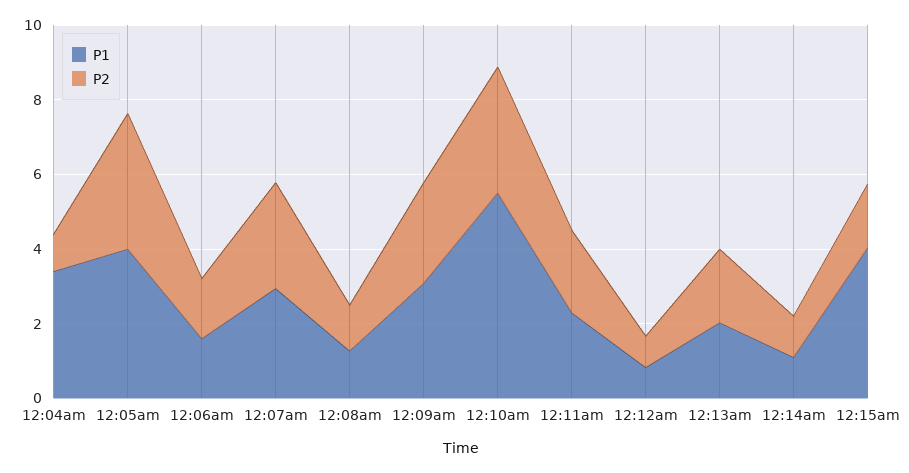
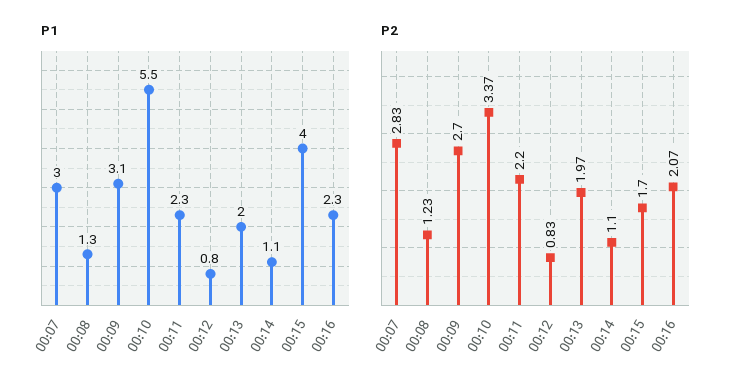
P1, 12:04am: 3.5 -> none
P2, 12:04am: 1 -> none
P1, 12:05am: 4 -> none
P2, 12:05am: 3.5 -> none
P1, 12:06am: 1.5 -> none
P2, 12:06am: 1.5 -> none
P1, 00:16: none -> 2.3
P2, 00:16: none -> 2.07

